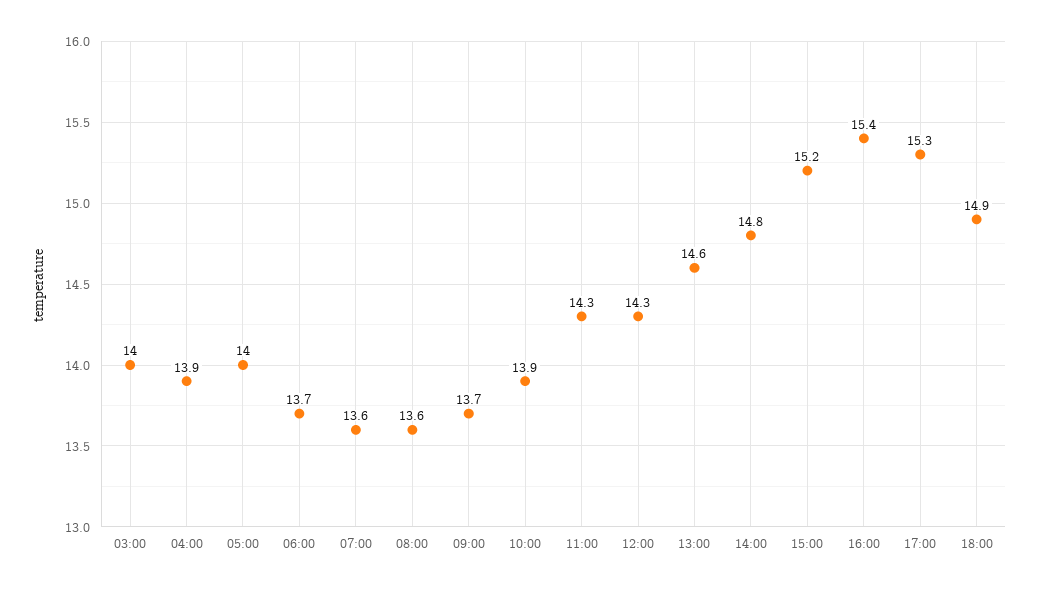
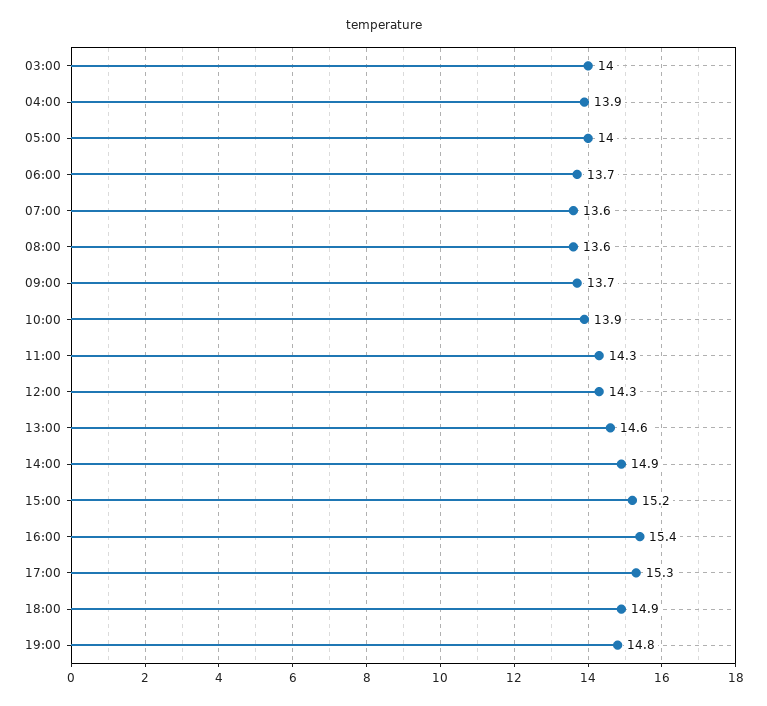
14:00: 14.8 -> 14.9
19:00: none -> 14.8

